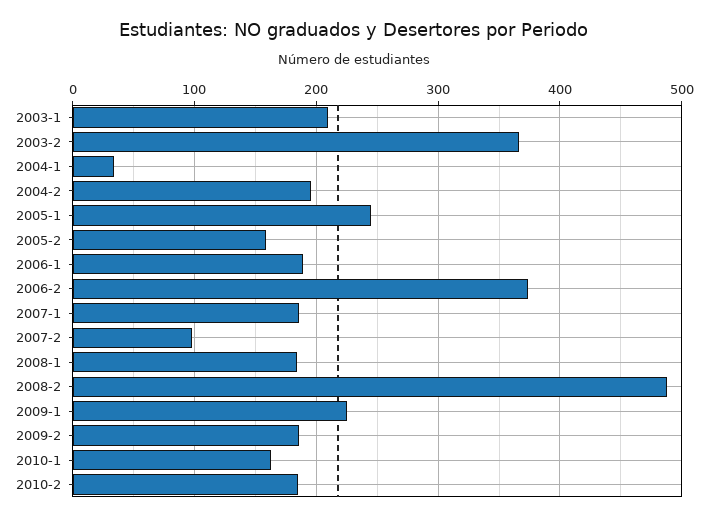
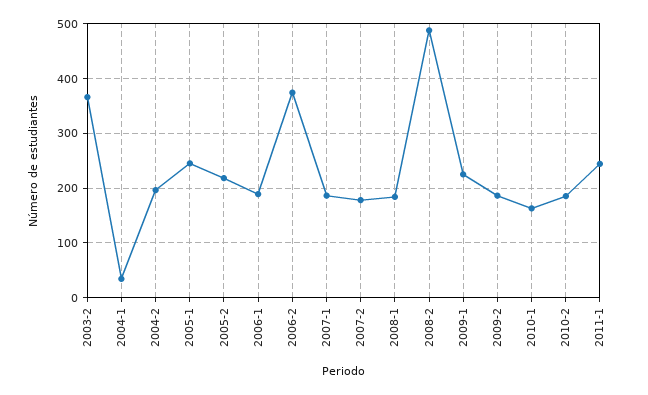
2003-1: 210 -> none
2005-2: 160 -> 220
2007-2: 100 -> 180
2011-1: none -> 240

